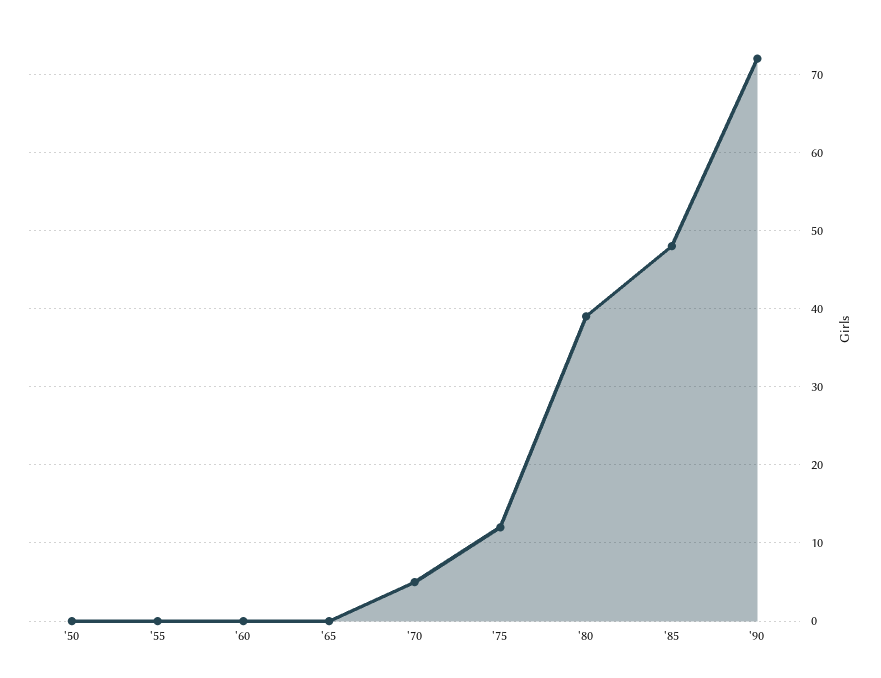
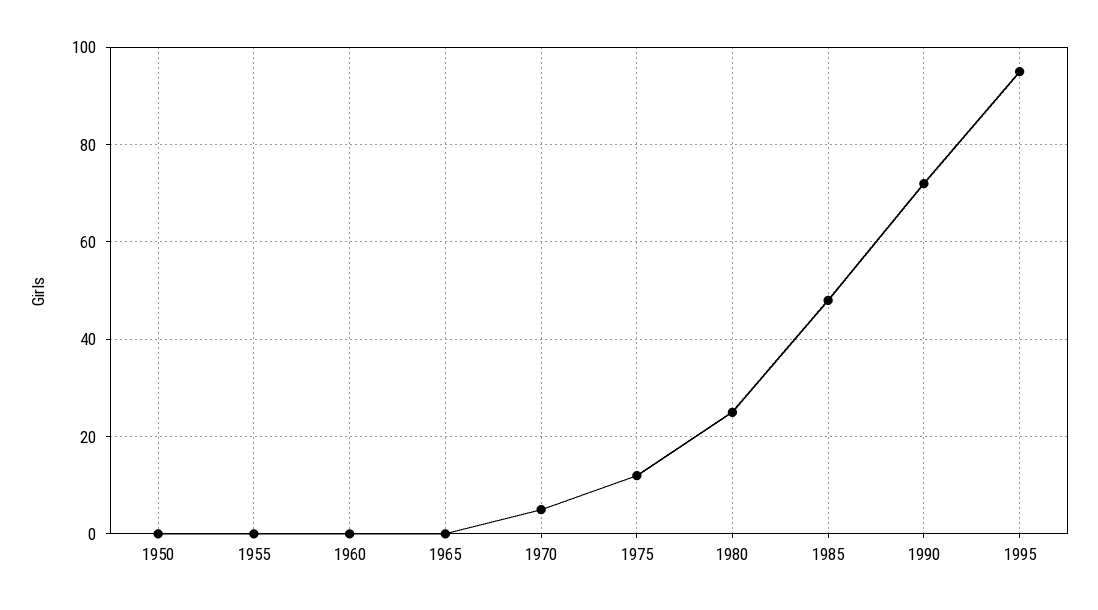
'80: 39 -> 25
1995: none -> 95

